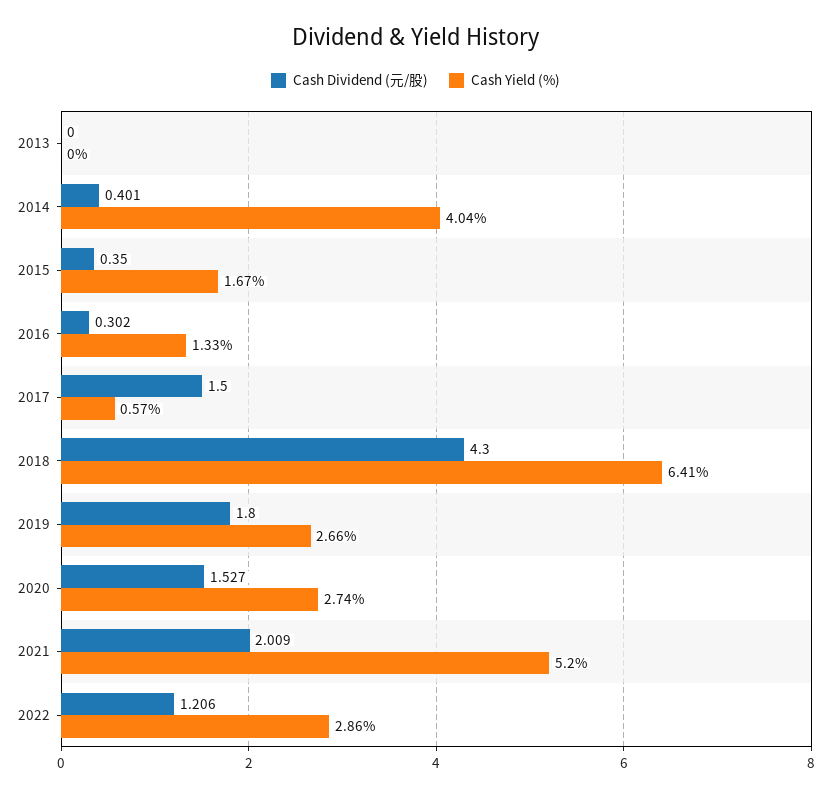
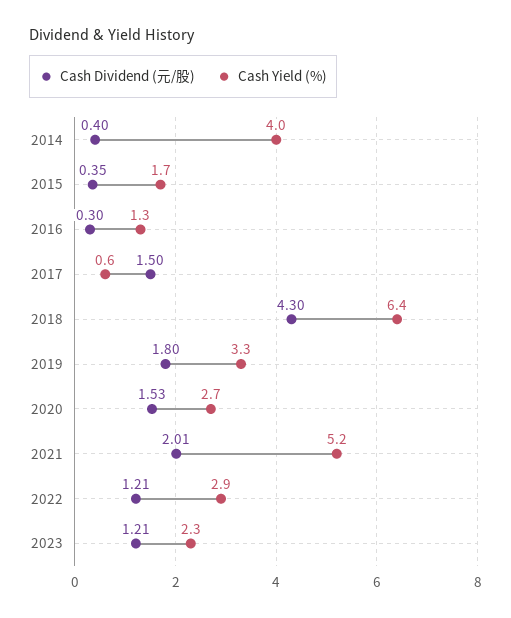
Cash Dividend (元/股), 2013: 0 -> none
Cash Yield (%), 2013: 0 -> none
Cash Yield (%), 2019: 2.66 -> 3.3
Cash Dividend (元/股), 2023: none -> 1.21
Cash Yield (%), 2023: none -> 2.3

